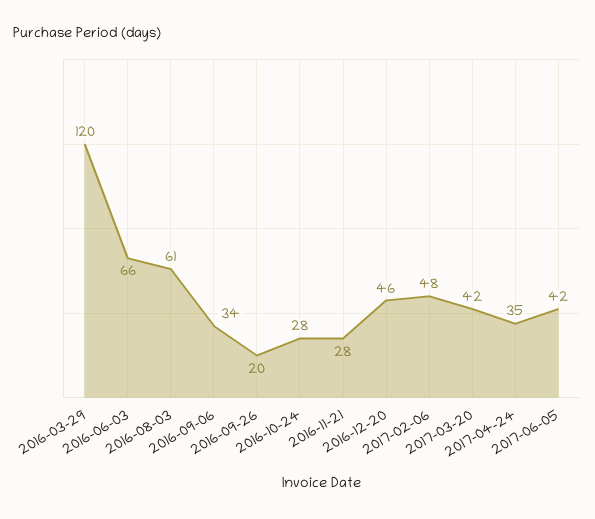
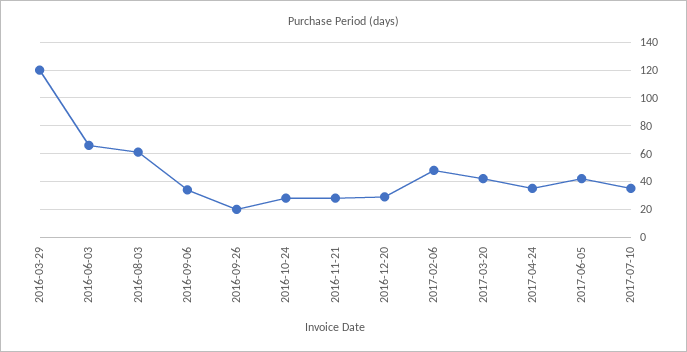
2016-12-20: 46 -> 30
2017-07-10: none -> 35

